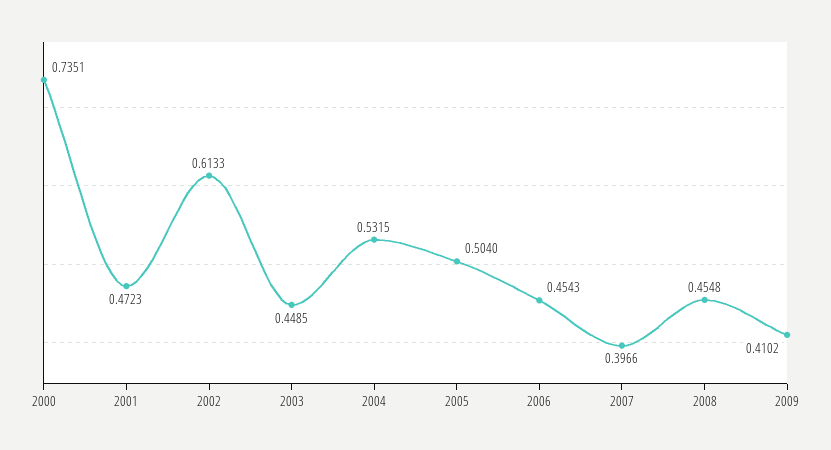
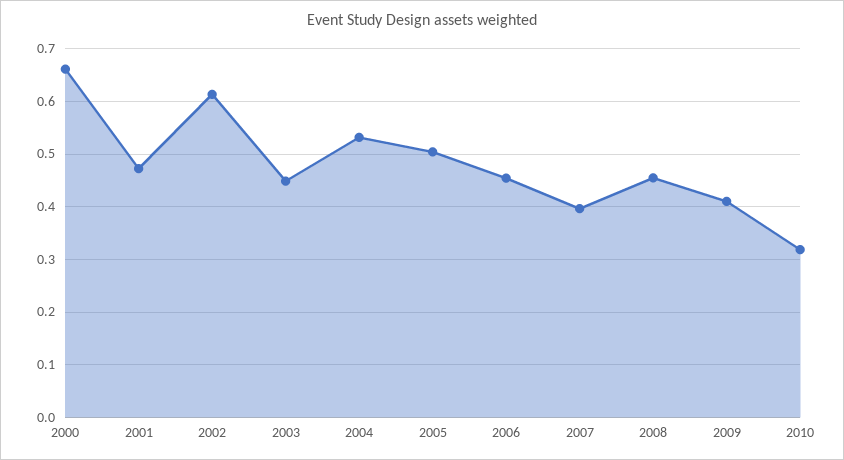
2000: 0.7351 -> 0.66
2010: none -> 0.32

